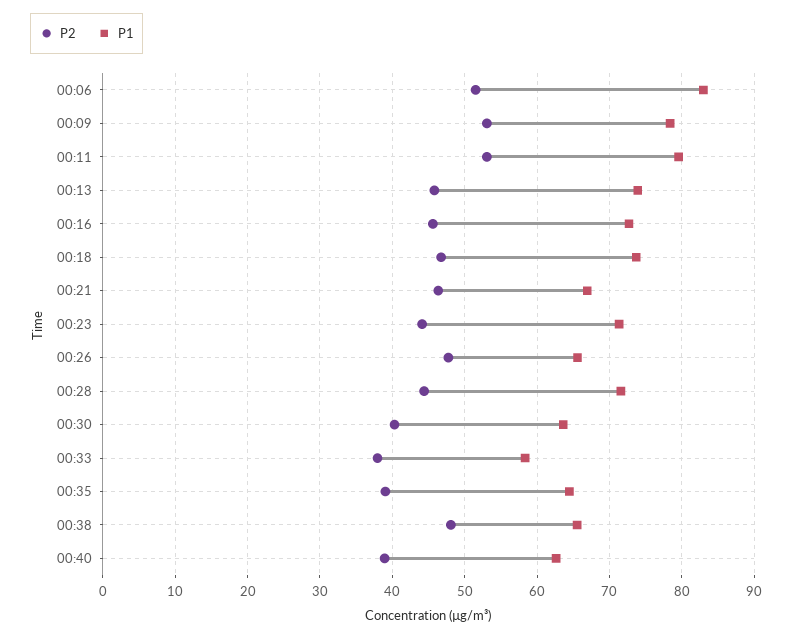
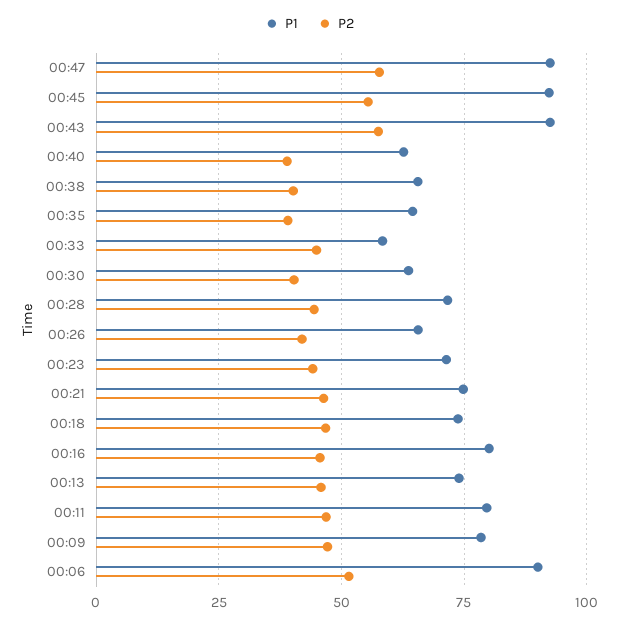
P1, 00:06: 83 -> 90
P2, 00:09: 53 -> 47.5
P2, 00:11: 53 -> 47.5
P1, 00:16: 73 -> 80
P1, 00:21: 67 -> 75
P2, 00:26: 48 -> 42.5
P2, 00:33: 38 -> 45
P2, 00:38: 48 -> 40
P1, 00:47: none -> 92.5
P2, 00:47: none -> 57.5
P1, 00:45: none -> 92.5
P2, 00:45: none -> 55
P1, 00:43: none -> 92.5
P2, 00:43: none -> 57.5

